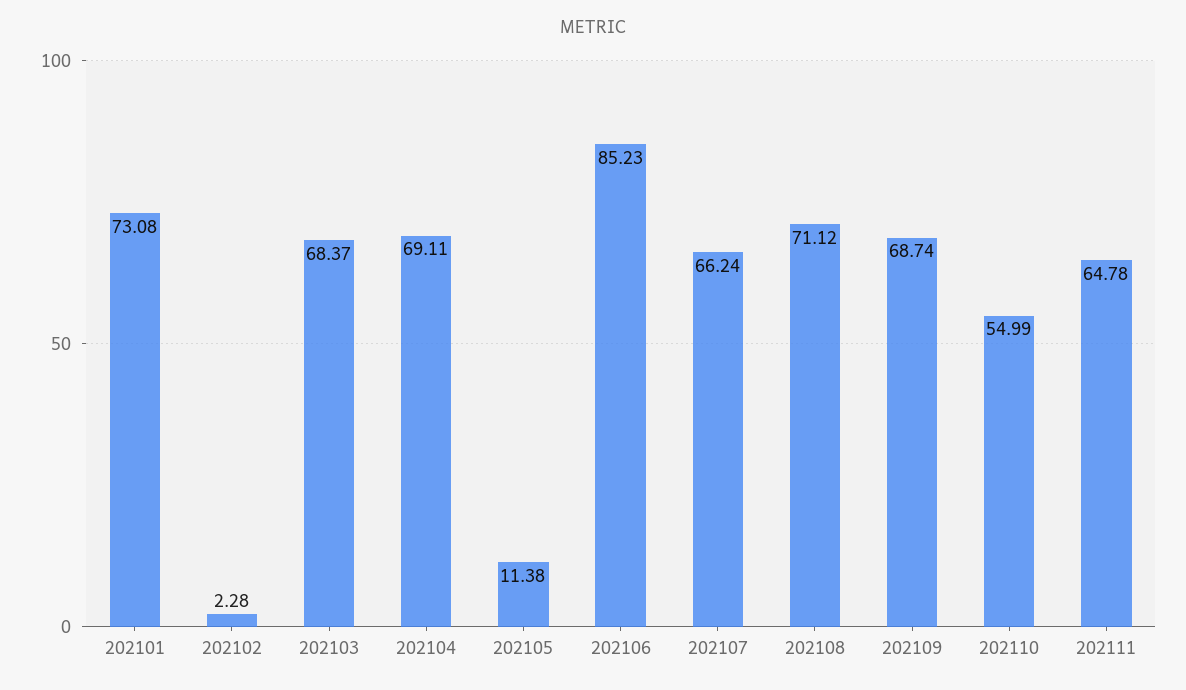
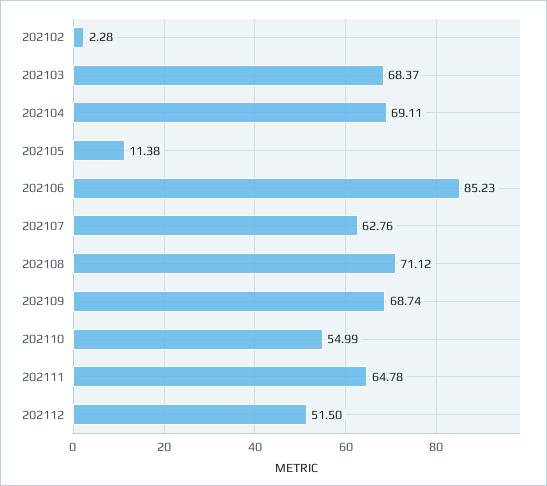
202101: 73.08 -> none
202107: 66.24 -> 62.76
202112: none -> 51.5

